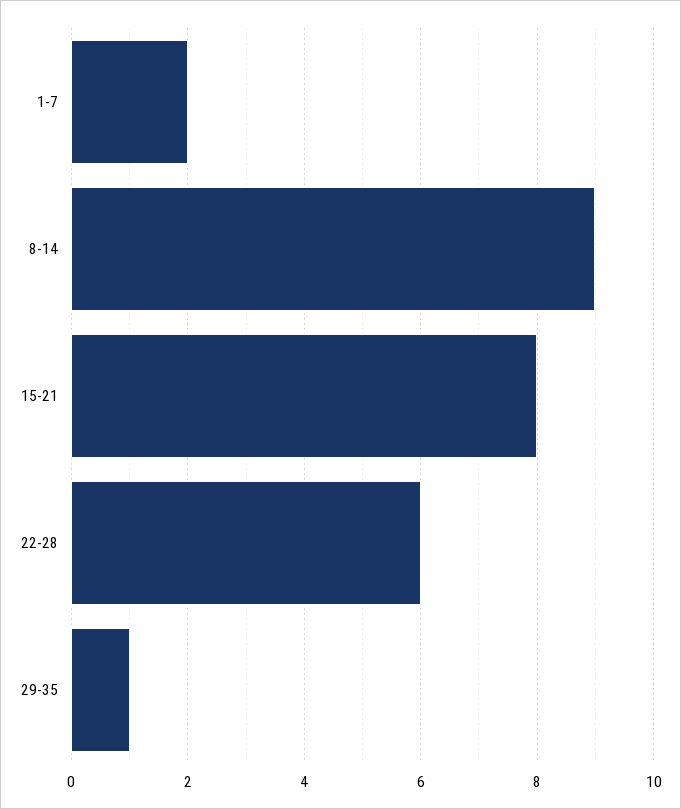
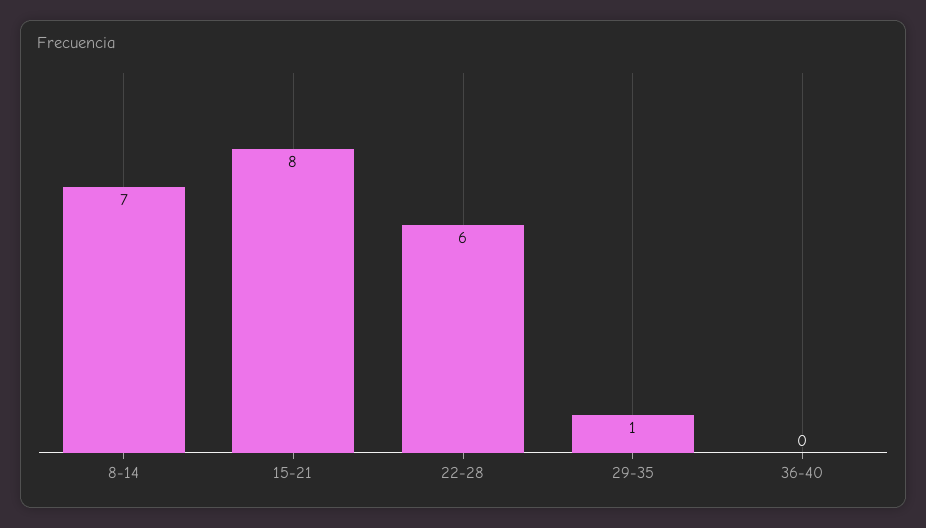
1-7: 2 -> none
8-14: 9 -> 7
36-40: none -> 0

